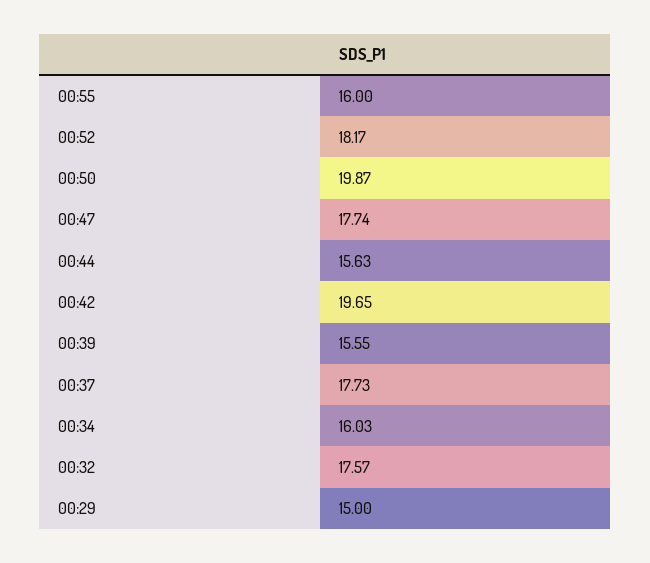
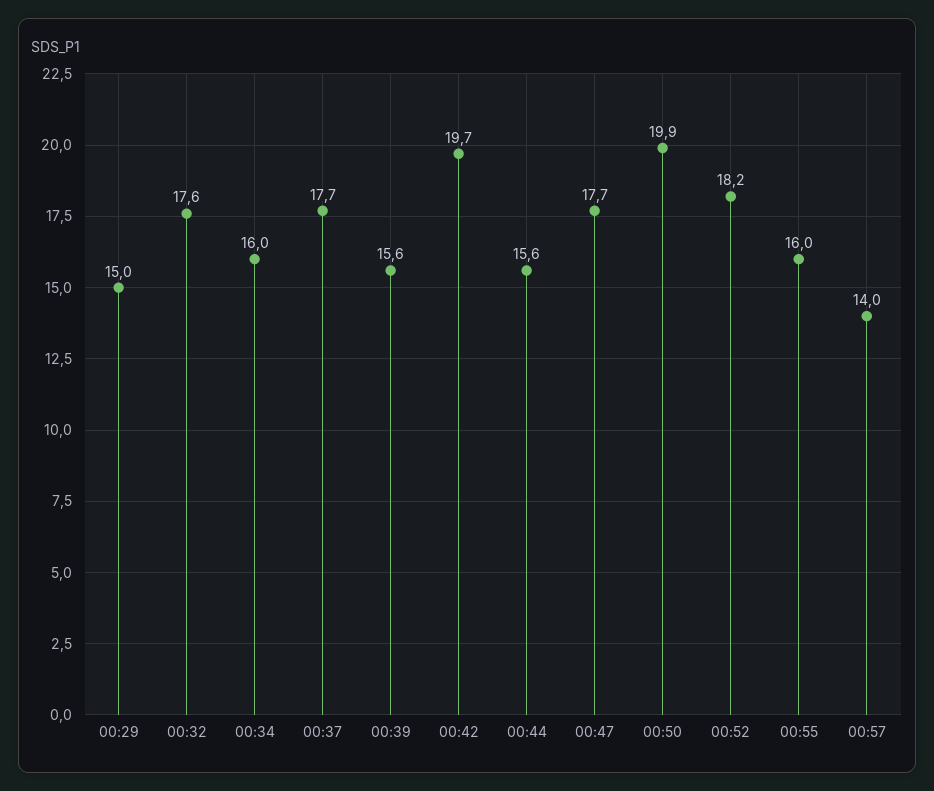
00:57: none -> 14

